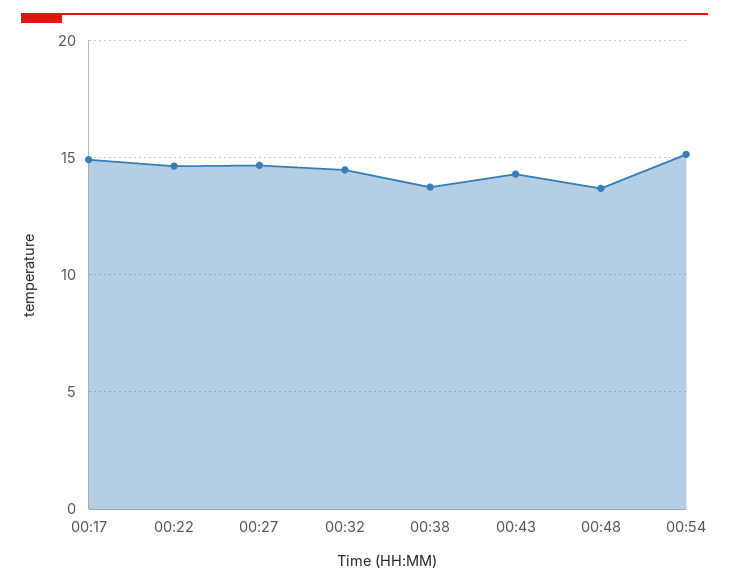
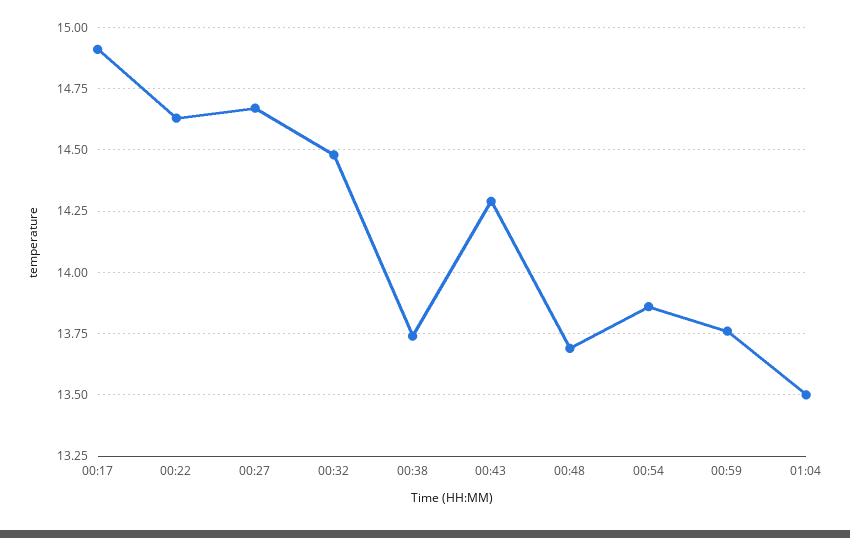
00:54: 15 -> 13.85
00:59: none -> 13.75
01:04: none -> 13.5

